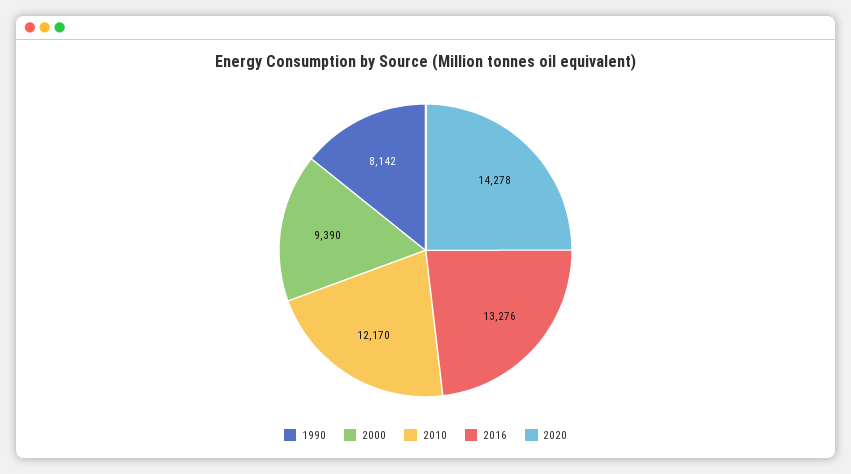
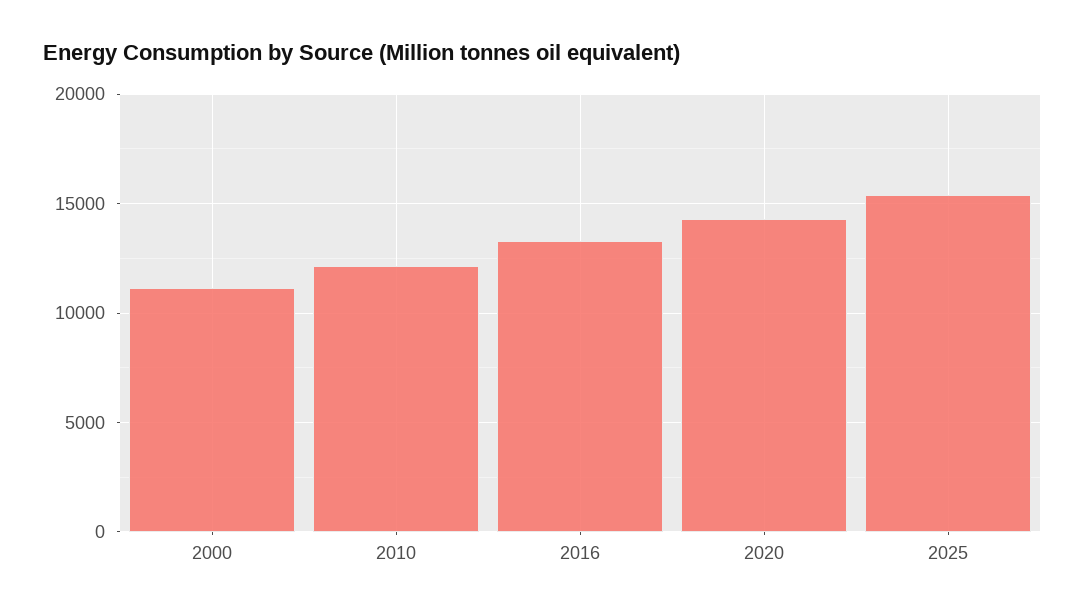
1990: 8142 -> none
2000: 9390 -> 11000
2025: none -> 15500

